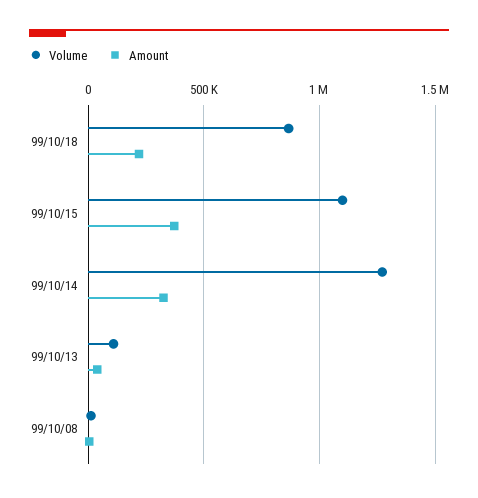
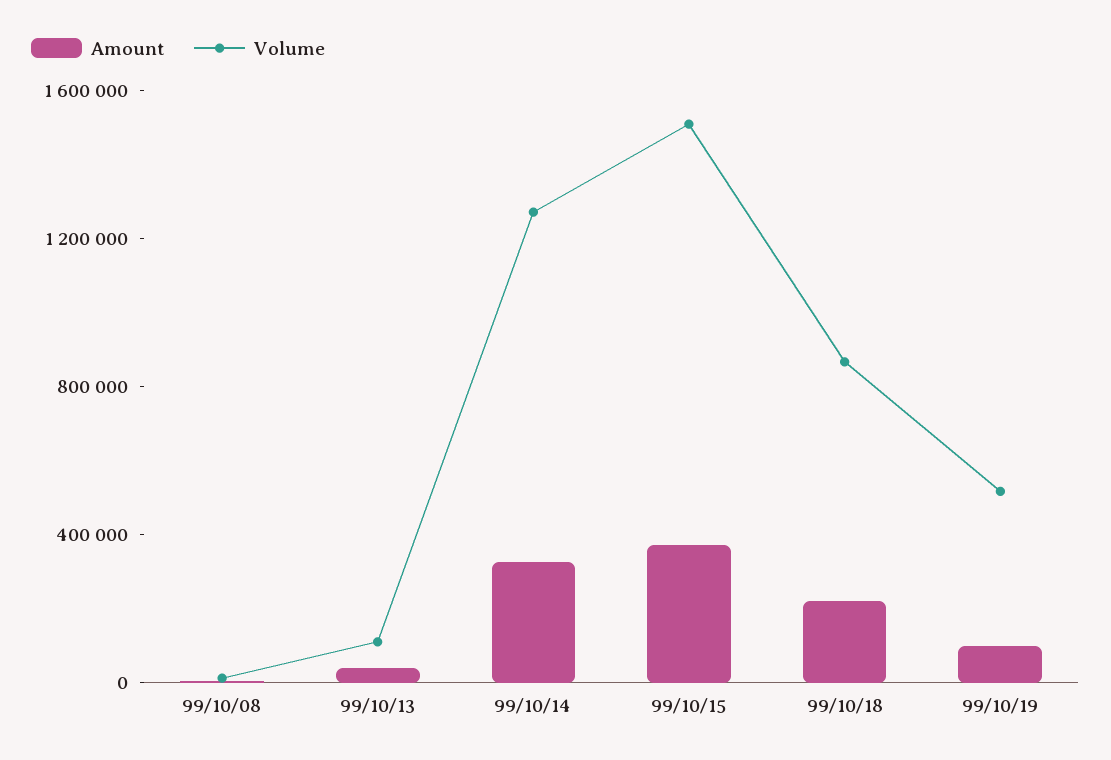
Volume, 99/10/15: 1100000 -> 1500000
Amount, 99/10/19: none -> 100000
Volume, 99/10/19: none -> 500000

